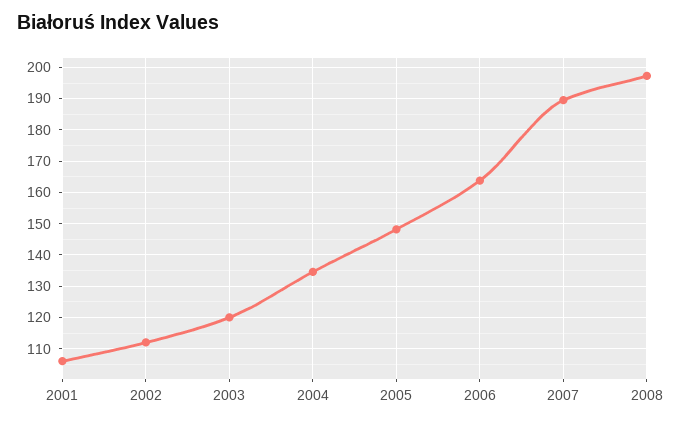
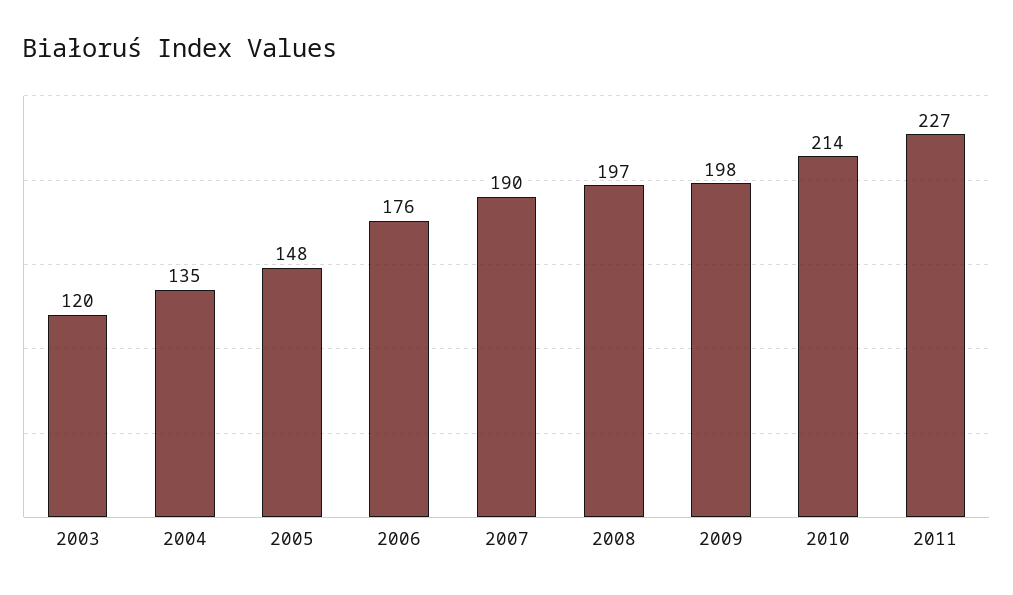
2001: 106 -> none
2002: 112 -> none
2006: 164 -> 176
2009: none -> 198
2010: none -> 214
2011: none -> 227

